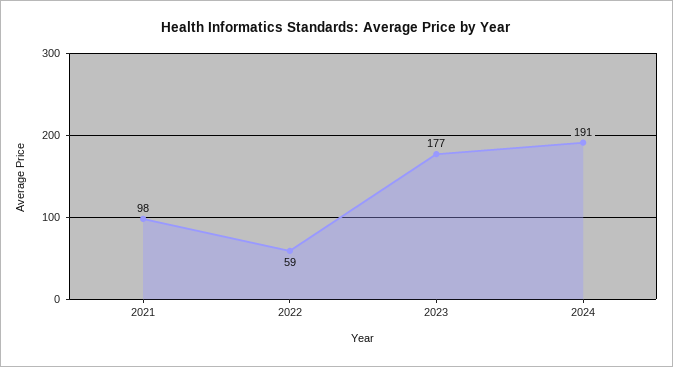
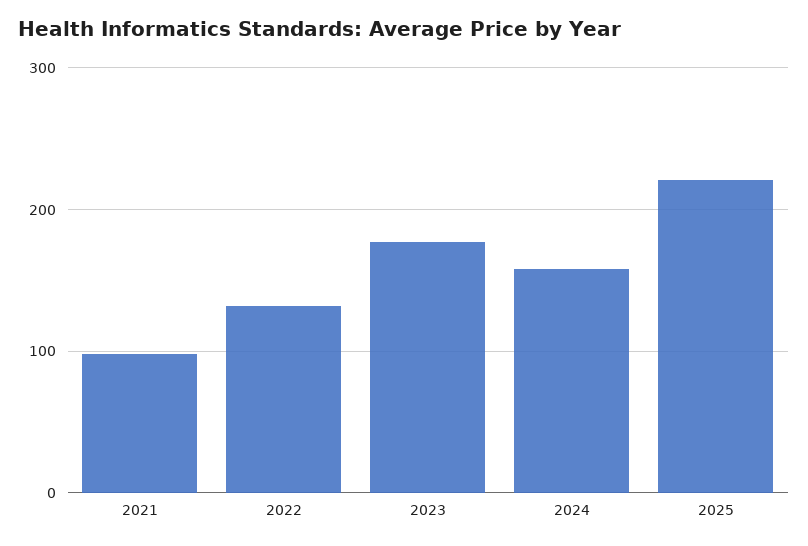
2022: 59 -> 130
2024: 191 -> 160
2025: none -> 220

